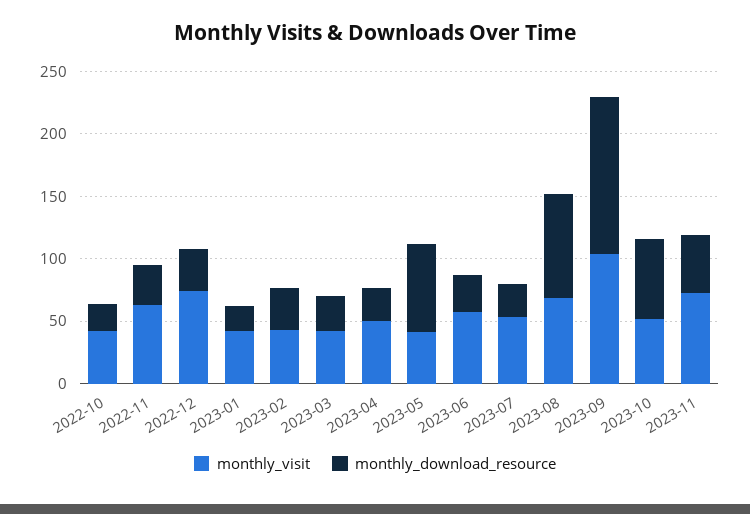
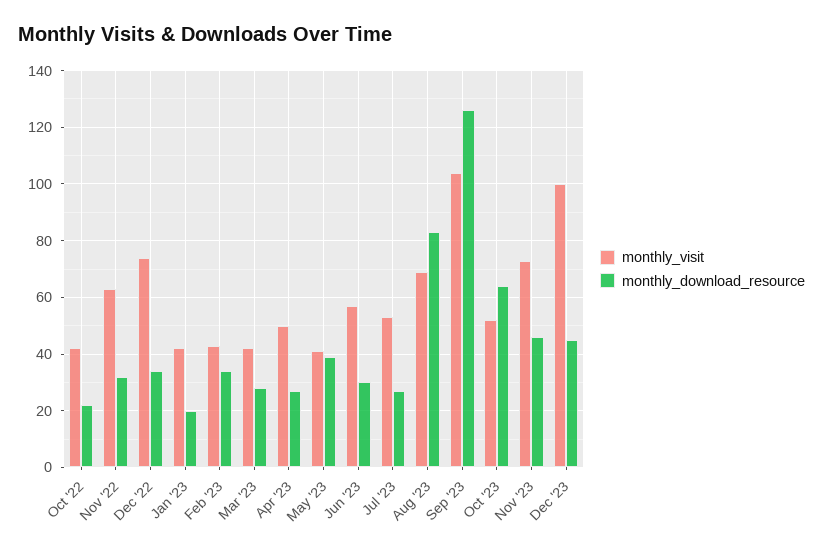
monthly_download_resource, 2023-05: 70 -> 40
monthly_visit, Dec '23: none -> 100
monthly_download_resource, Dec '23: none -> 45

